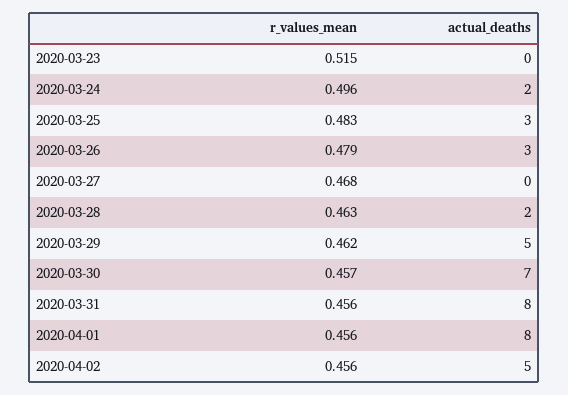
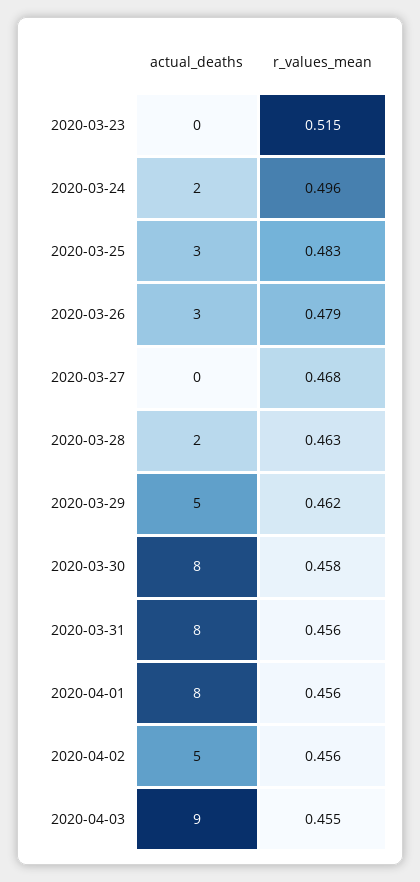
r_values_mean, 2020-03-30: 0.457 -> 0.458
actual_deaths, 2020-03-30: 7 -> 8
actual_deaths, 2020-04-03: none -> 9
r_values_mean, 2020-04-03: none -> 0.455

